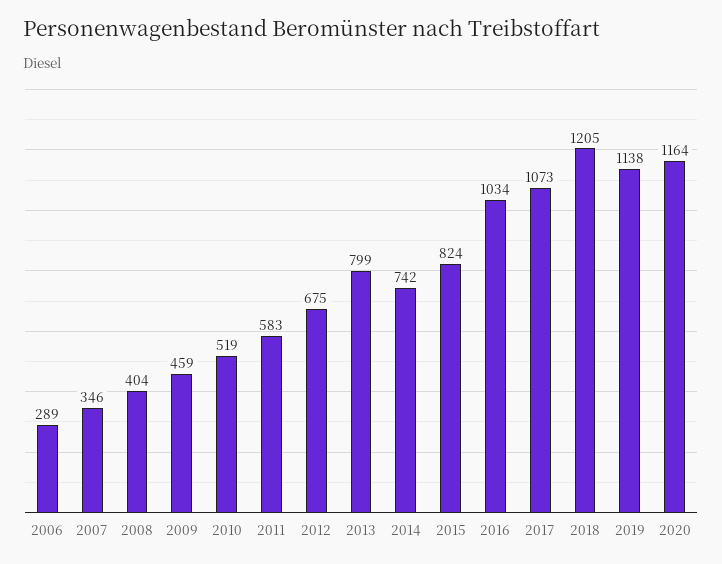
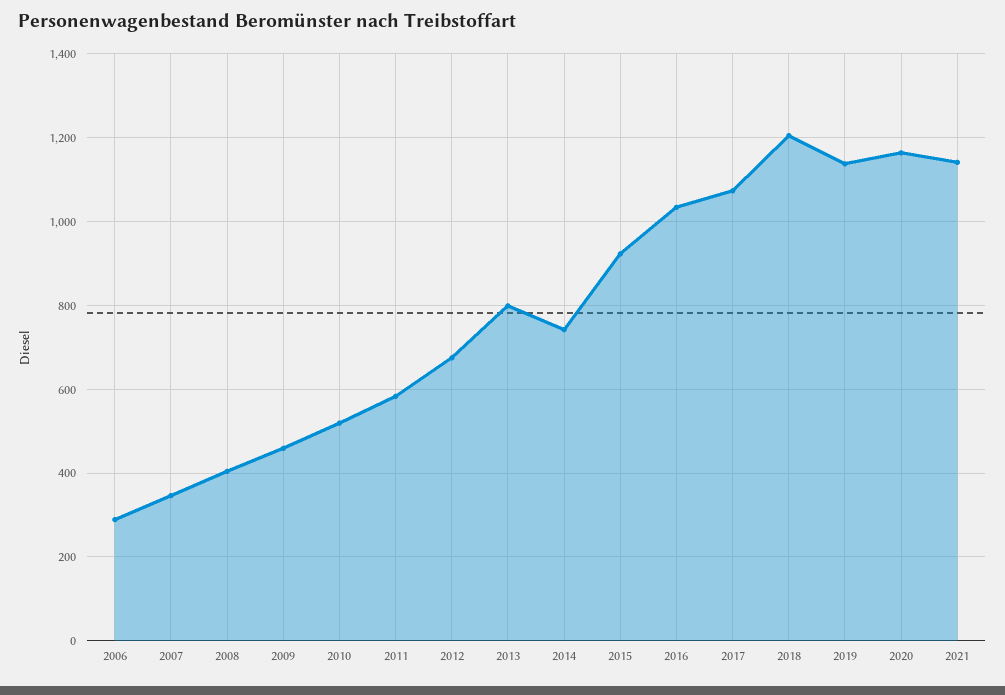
2015: 824 -> 920
2021: none -> 1140

